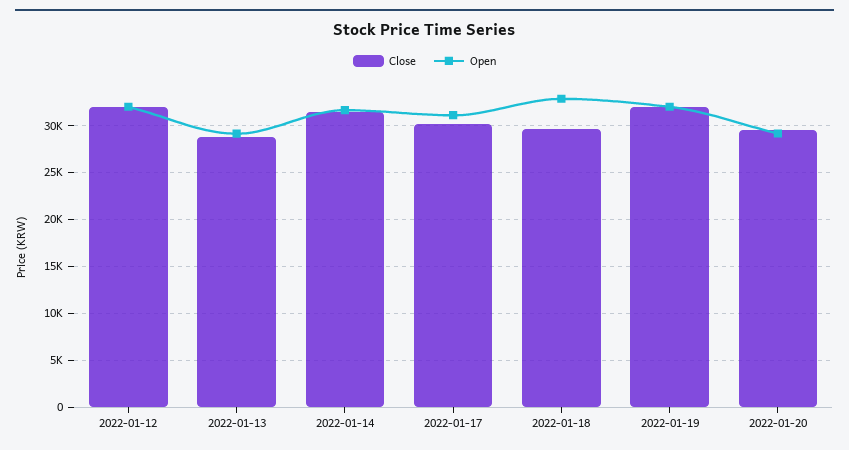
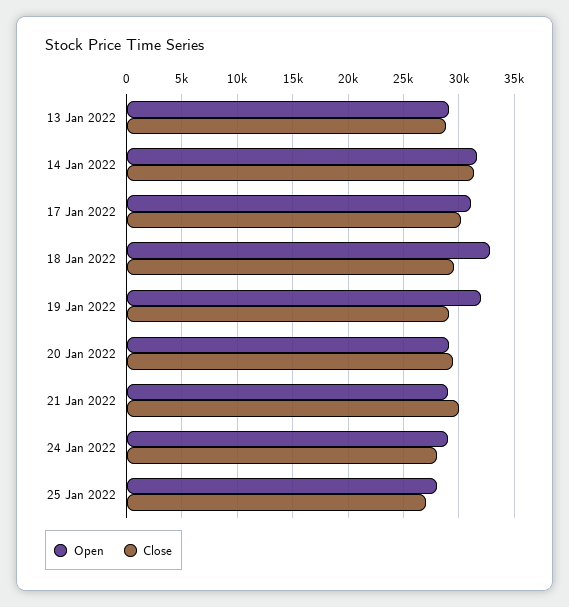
Close, 2022-01-12: 32000 -> none
Open, 2022-01-12: 32000 -> none
Close, 2022-01-19: 32000 -> 29000
Open, 21 Jan 2022: none -> 29000
Close, 21 Jan 2022: none -> 30000
Open, 24 Jan 2022: none -> 29000
Close, 24 Jan 2022: none -> 28000
Open, 25 Jan 2022: none -> 28000
Close, 25 Jan 2022: none -> 27000

